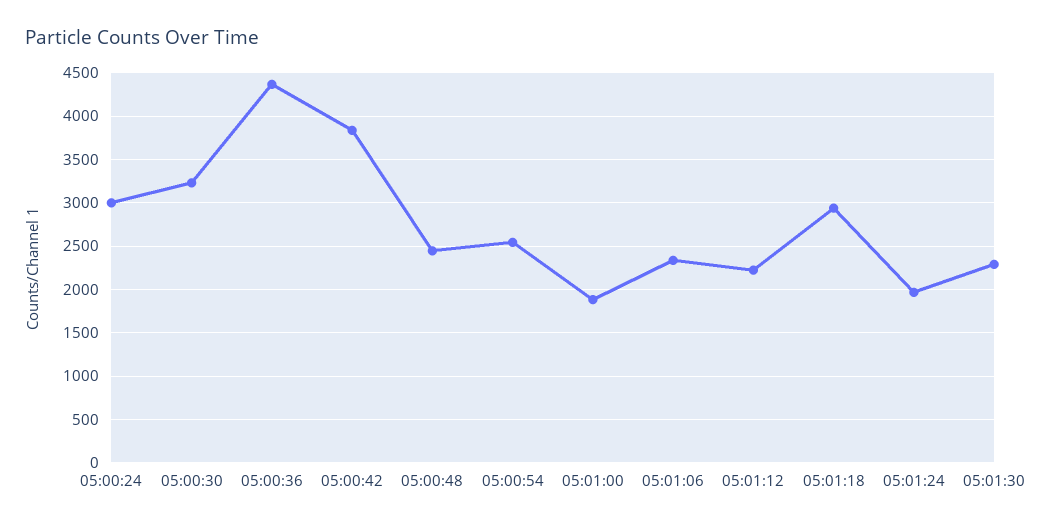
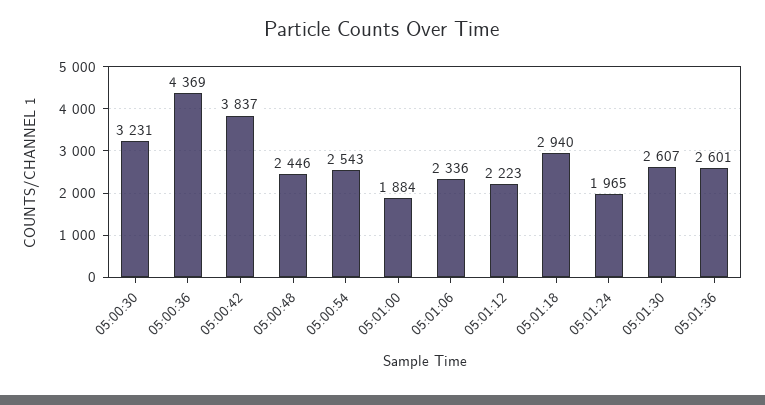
05:00:24: 3000 -> none
05:01:30: 2300 -> 2607
05:01:36: none -> 2601

